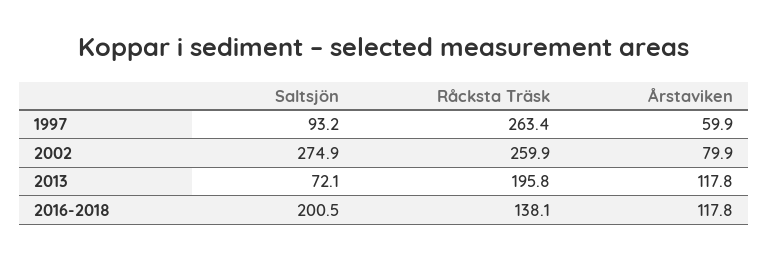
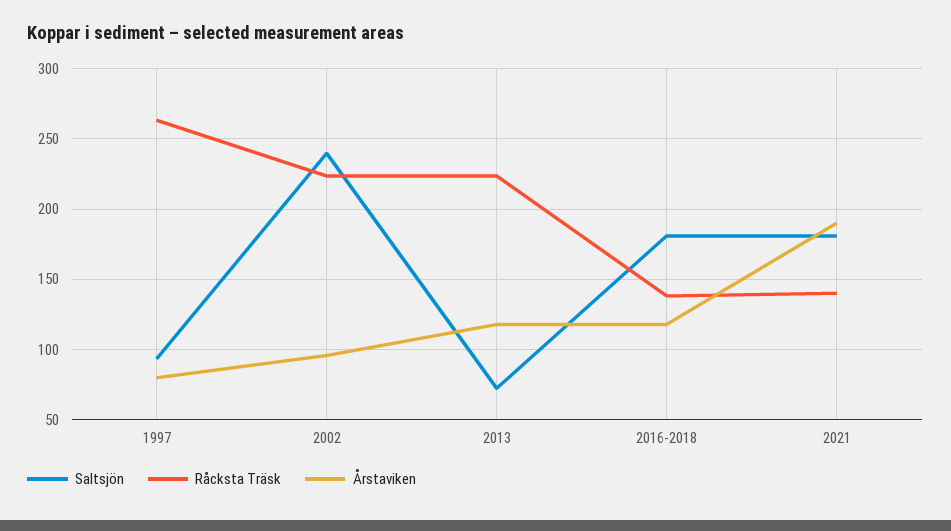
Årstaviken, 1997: 59.9 -> 80
Saltsjön, 2002: 274.9 -> 240
Råcksta Träsk, 2002: 259.9 -> 225
Årstaviken, 2002: 79.9 -> 95
Råcksta Träsk, 2013: 195.8 -> 225
Saltsjön, 2016-2018: 200.5 -> 180
Saltsjön, 2021: none -> 180
Råcksta Träsk, 2021: none -> 140
Årstaviken, 2021: none -> 190

